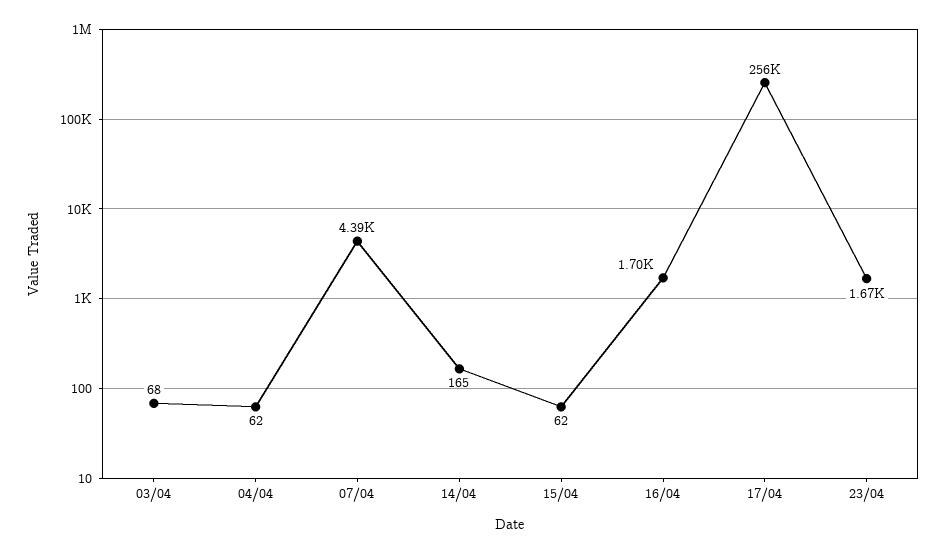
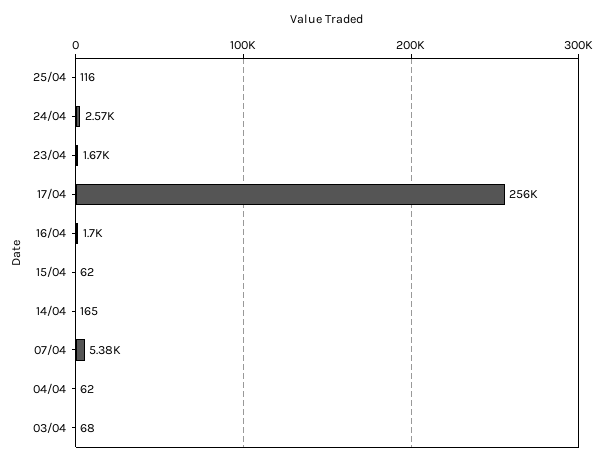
07/04: 4390 -> 5380
25/04: none -> 116
24/04: none -> 2570

